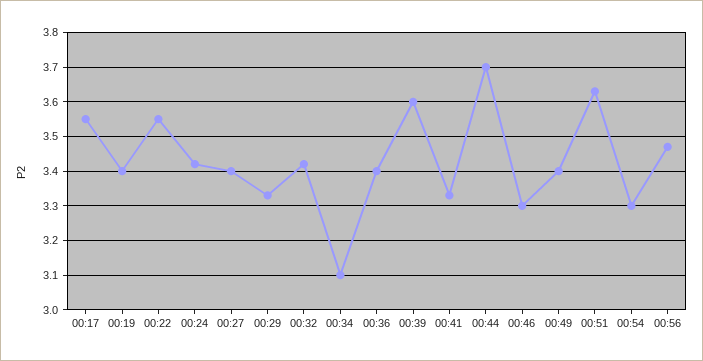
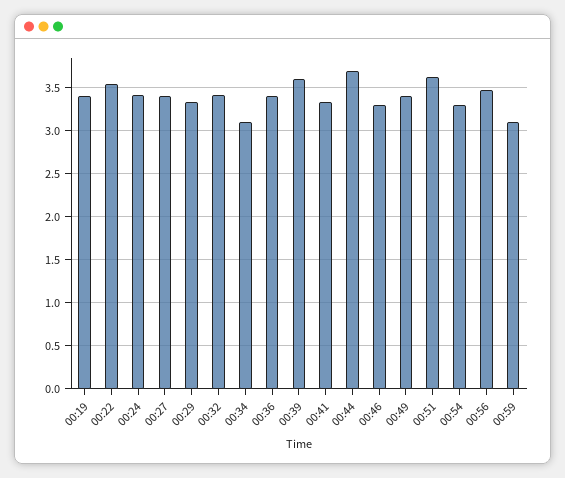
00:17: 3.55 -> none
00:59: none -> 3.1

